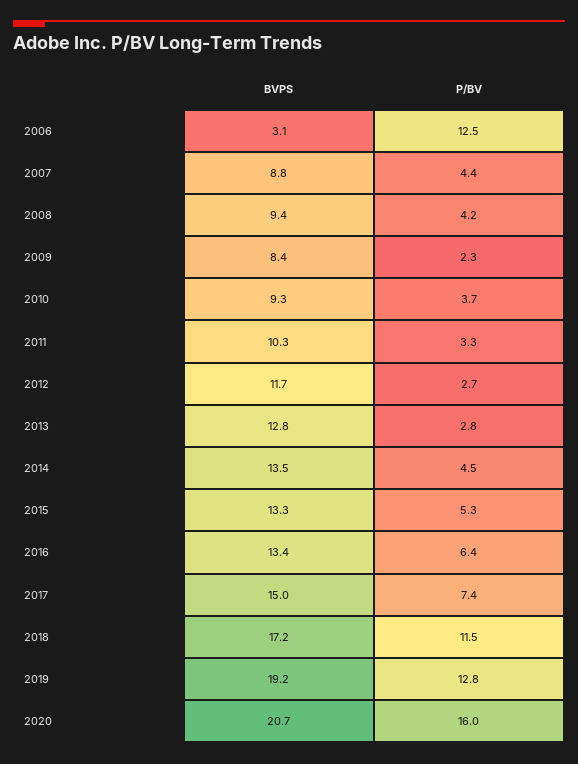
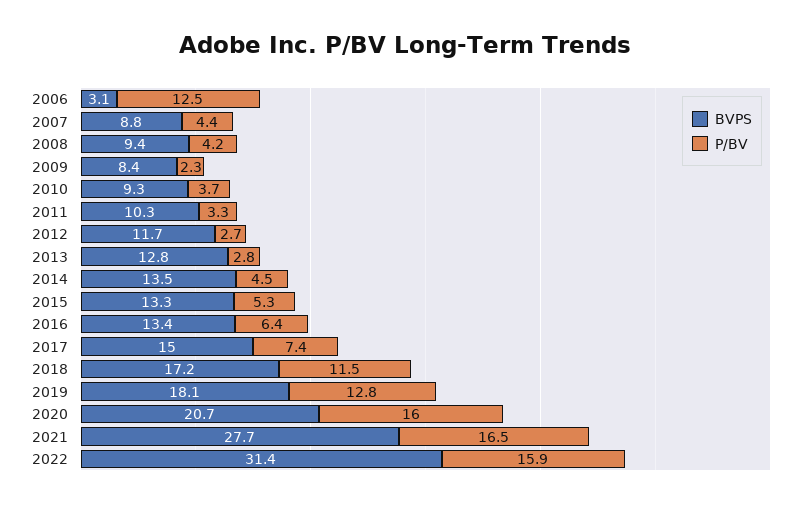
BVPS, 2019: 19.2 -> 18.1
BVPS, 2021: none -> 27.7
P/BV, 2021: none -> 16.5
BVPS, 2022: none -> 31.4
P/BV, 2022: none -> 15.9

